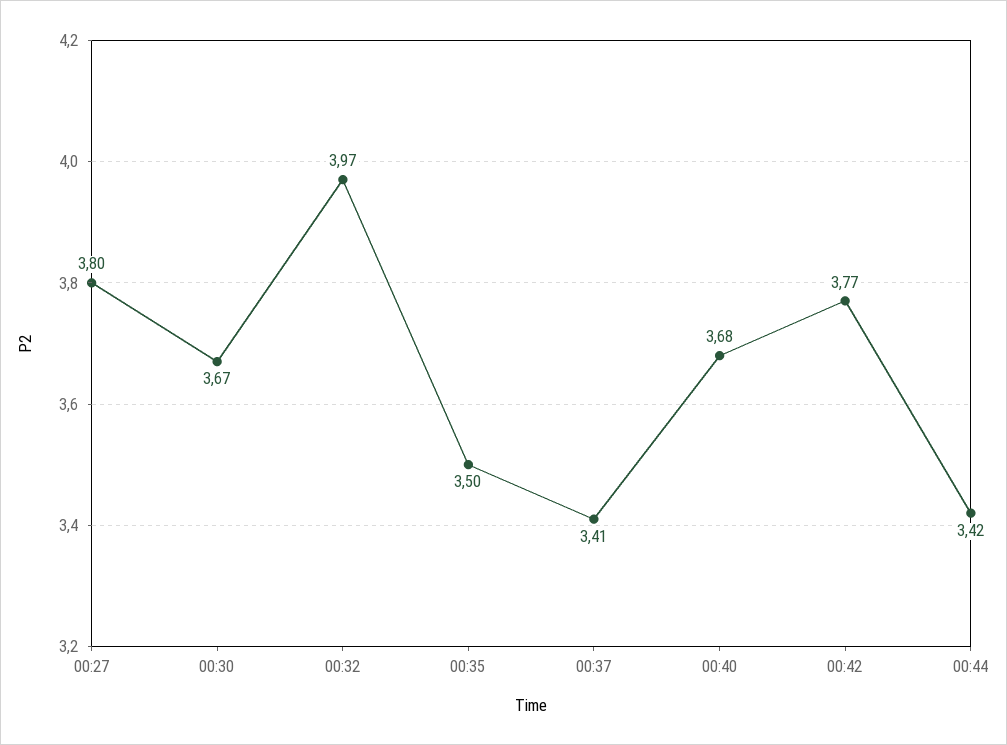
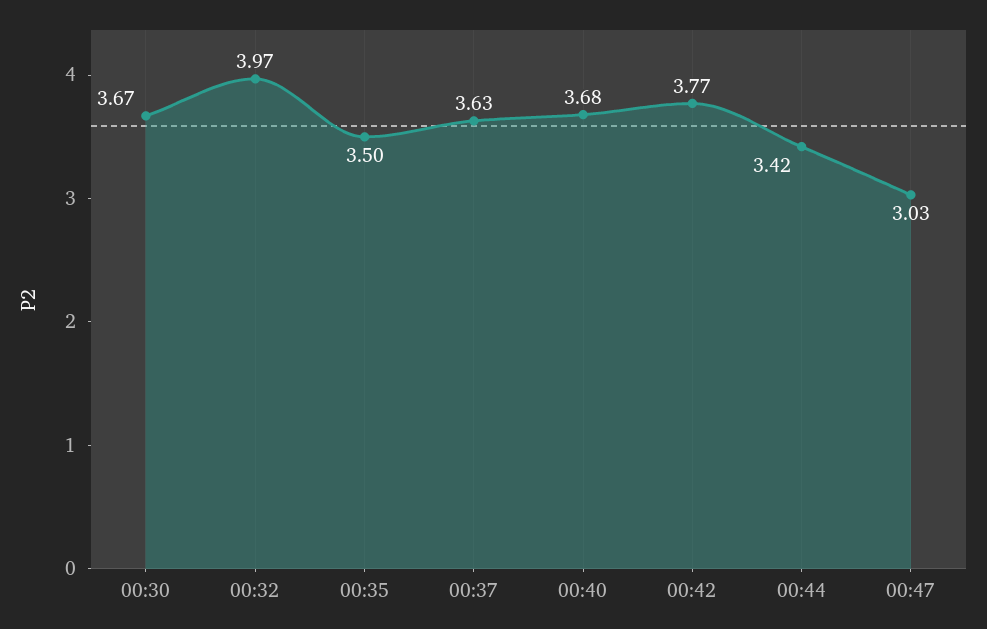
00:27: 3.8 -> none
00:37: 3.41 -> 3.63
00:47: none -> 3.03

